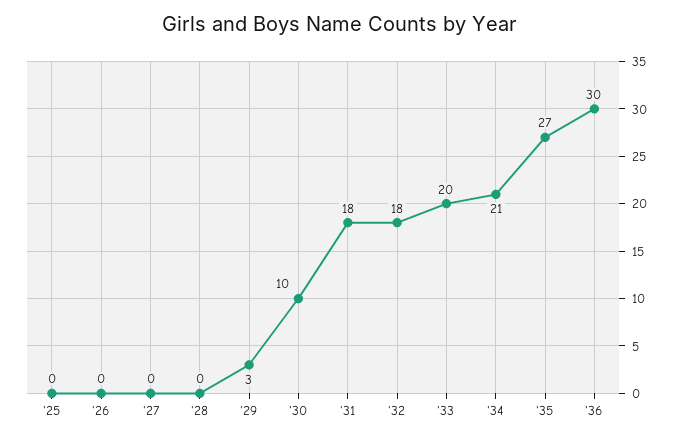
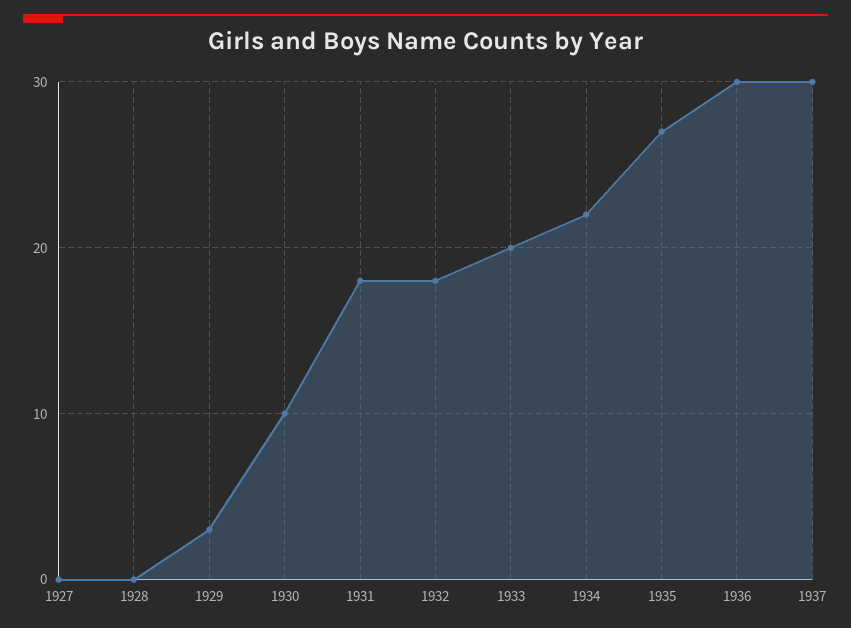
'25: 0 -> none
'26: 0 -> none
'34: 21 -> 22
1937: none -> 30

